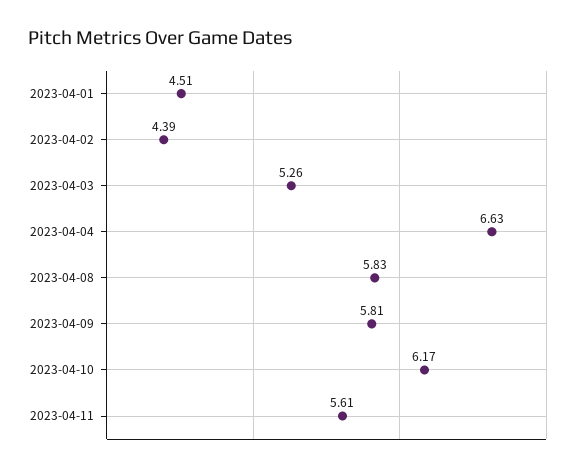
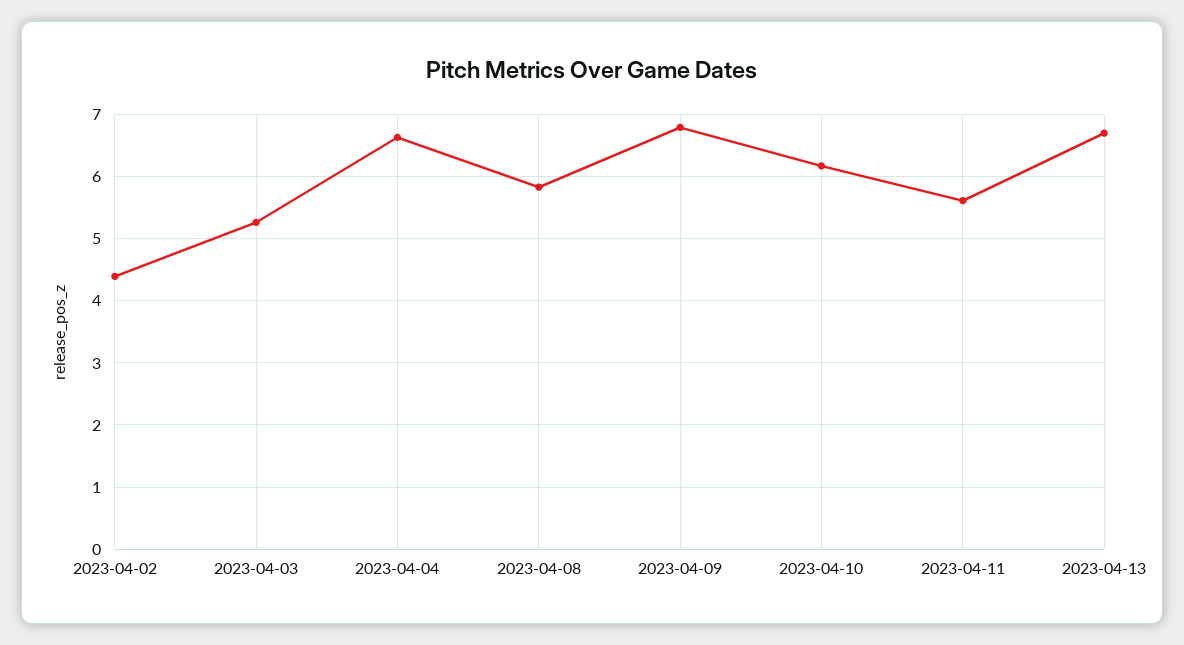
2023-04-01: 4.51 -> none
2023-04-09: 5.81 -> 6.8
2023-04-13: none -> 6.7

